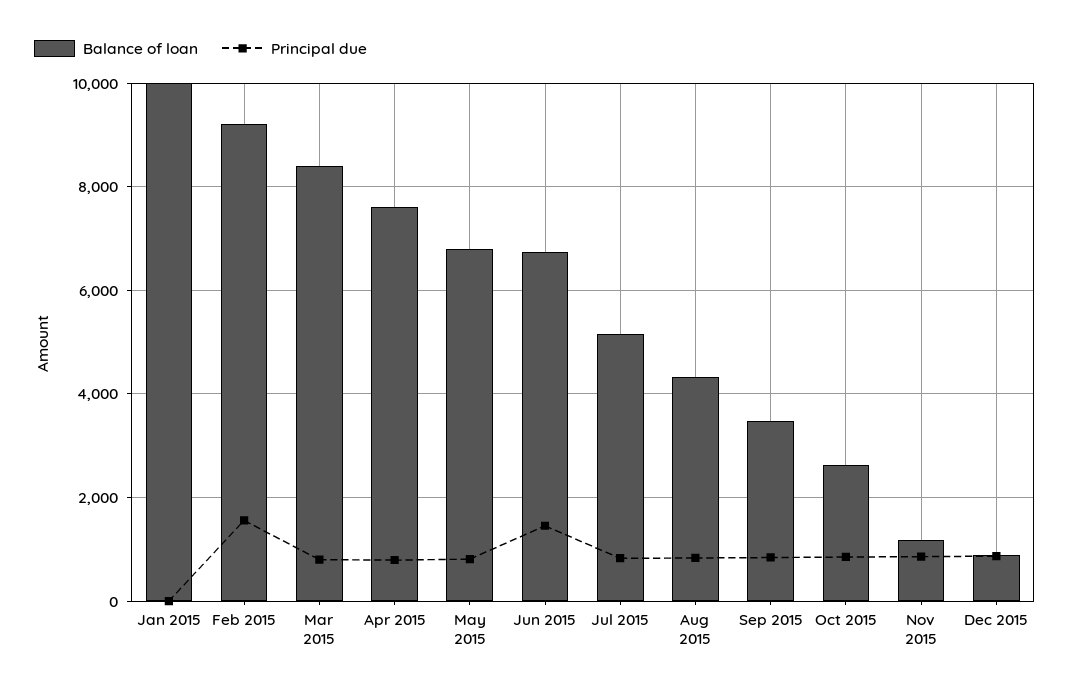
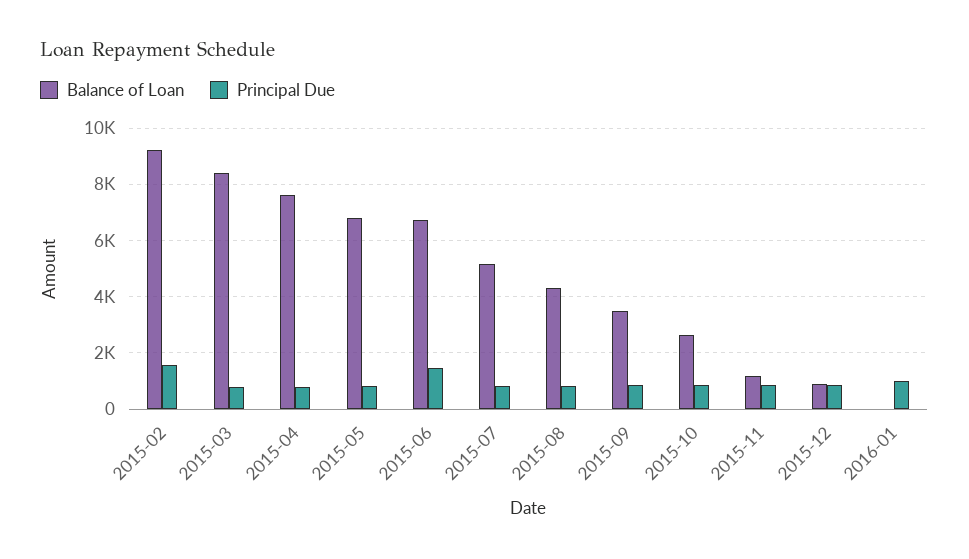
Balance of loan, Jan 2015: 10000 -> none
Principal due, Jan 2015: 0 -> none
Balance of loan, 2016-01: none -> 0
Principal due, 2016-01: none -> 1000

